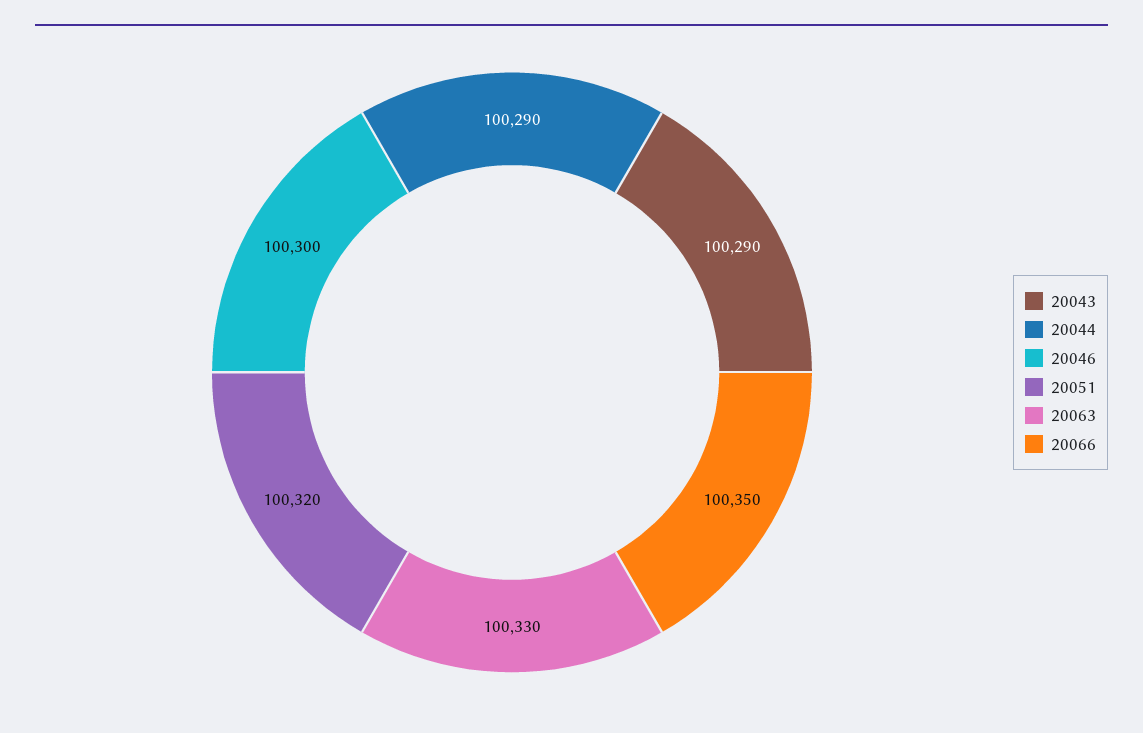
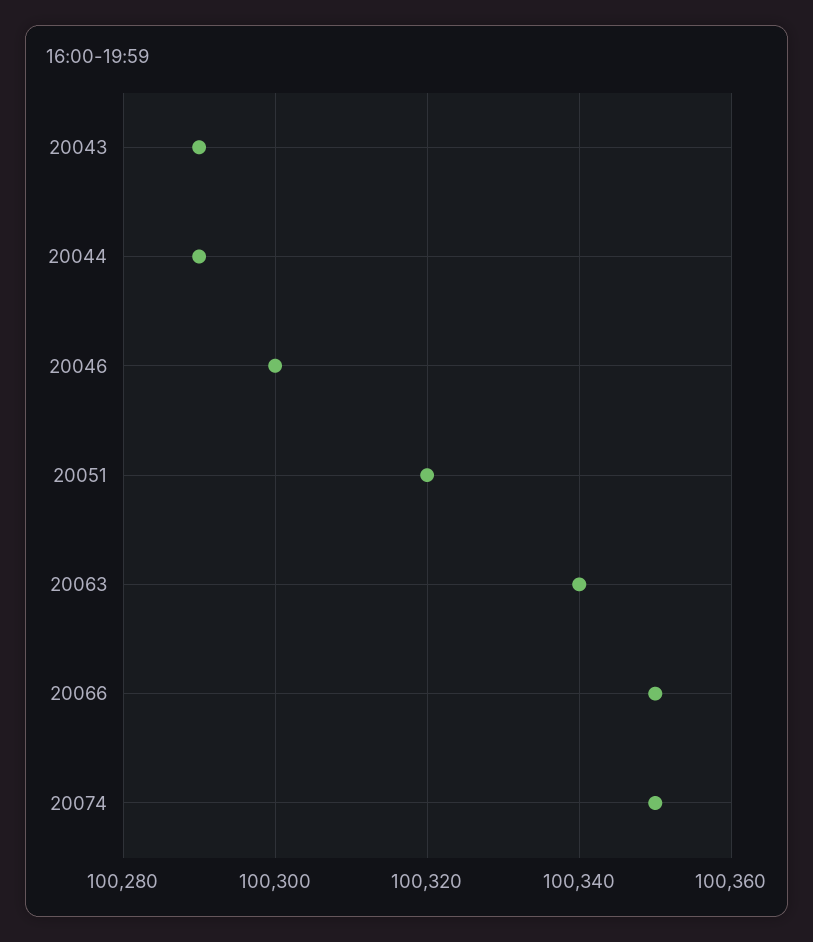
20063: 100330 -> 100340
20074: none -> 100350

